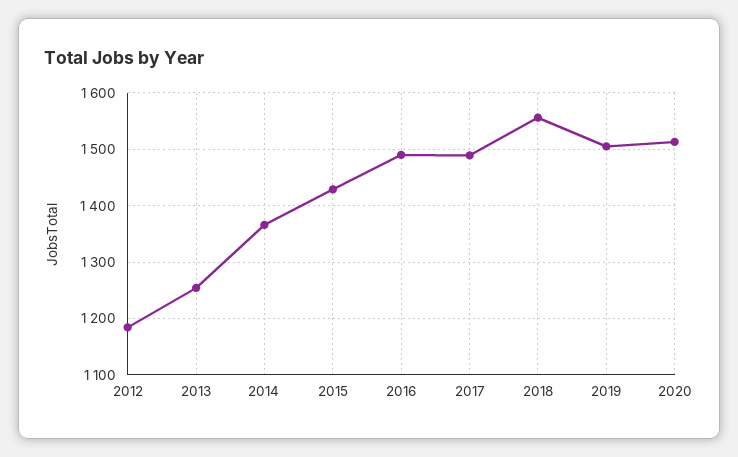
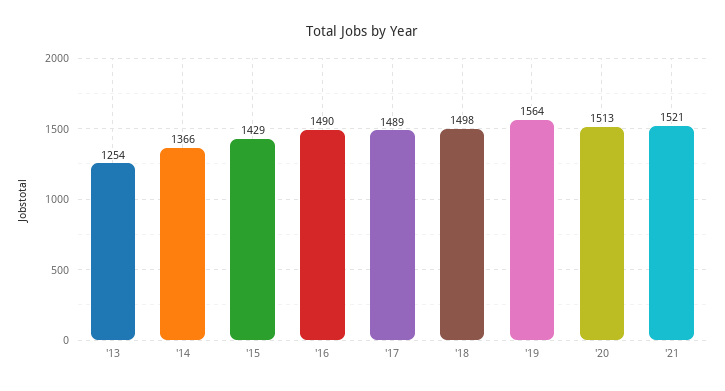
2012: 1180 -> none
2018: 1560 -> 1498
2019: 1500 -> 1564
'21: none -> 1521

